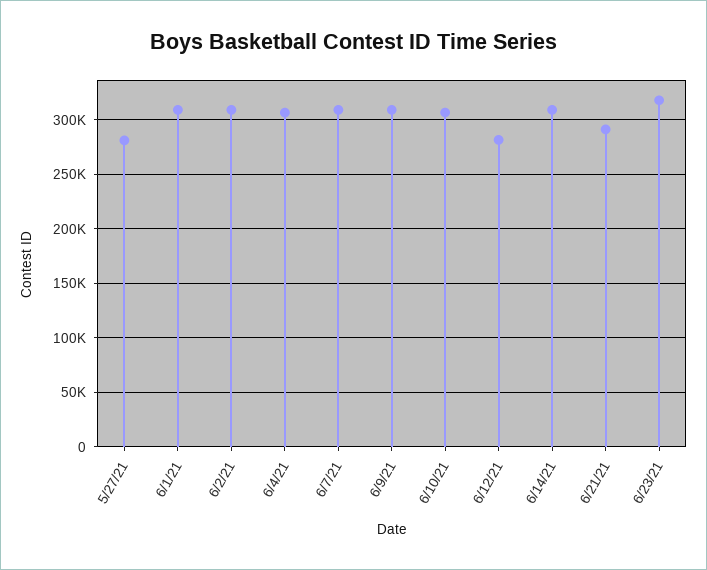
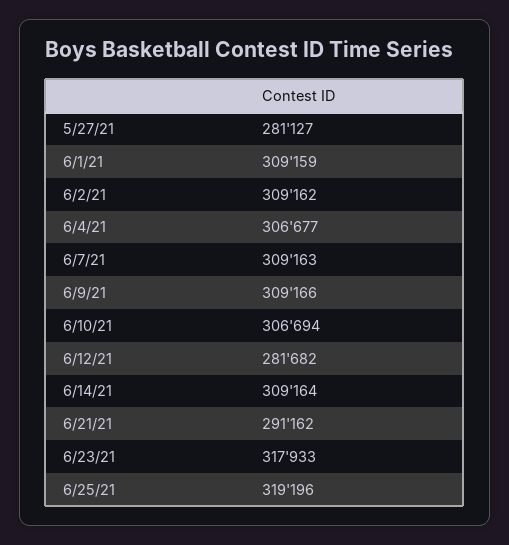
6/25/21: none -> 319196

